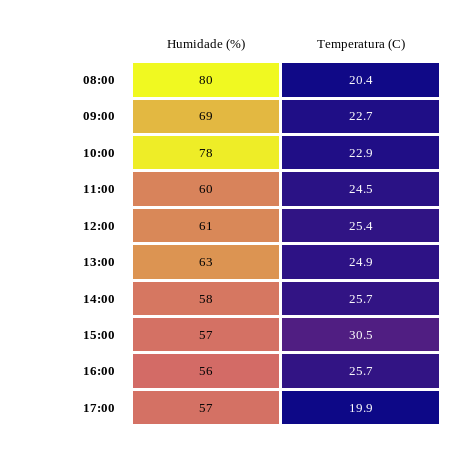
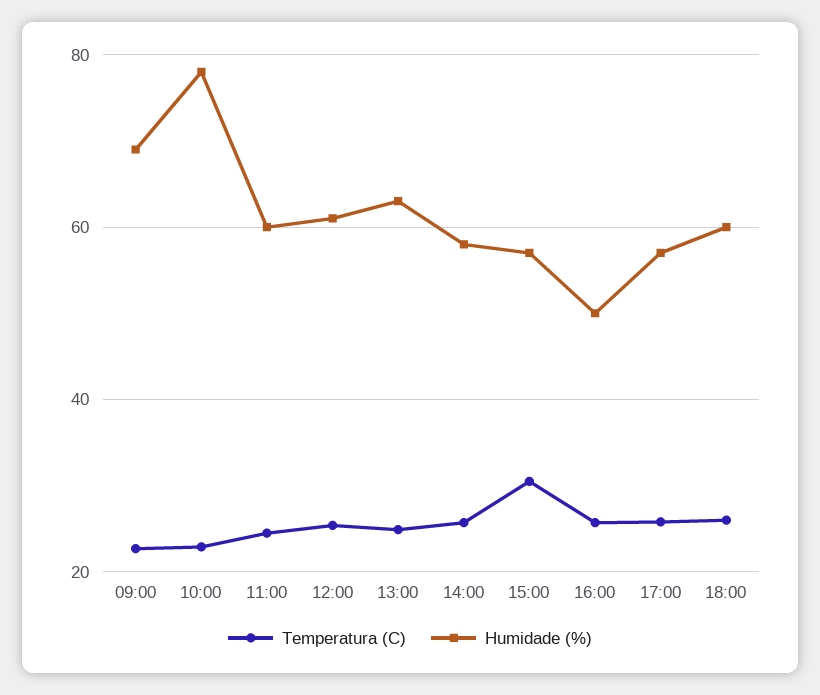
Humidade (%), 08:00: 80 -> none
Temperatura (C), 08:00: 20.4 -> none
Humidade (%), 16:00: 56 -> 50
Temperatura (C), 17:00: 19.9 -> 26
Temperatura (C), 18:00: none -> 26
Humidade (%), 18:00: none -> 60

